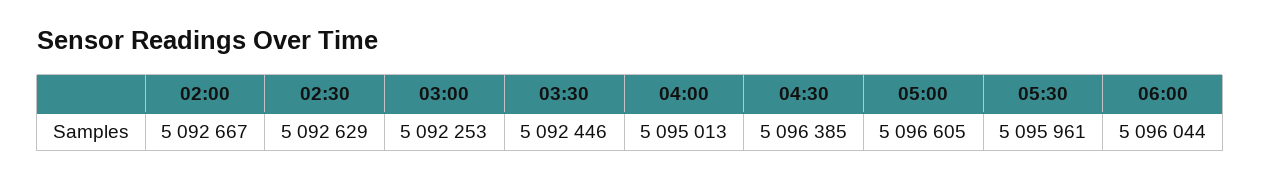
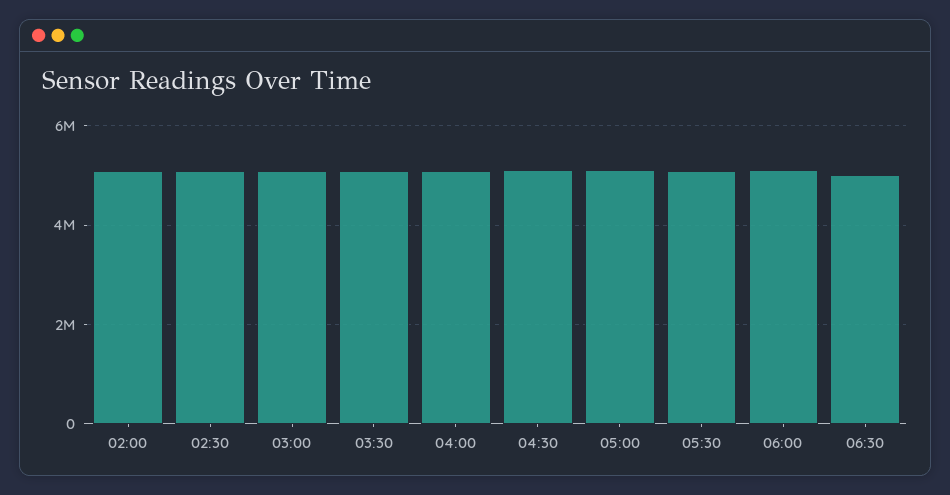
06:30: none -> 5000000

